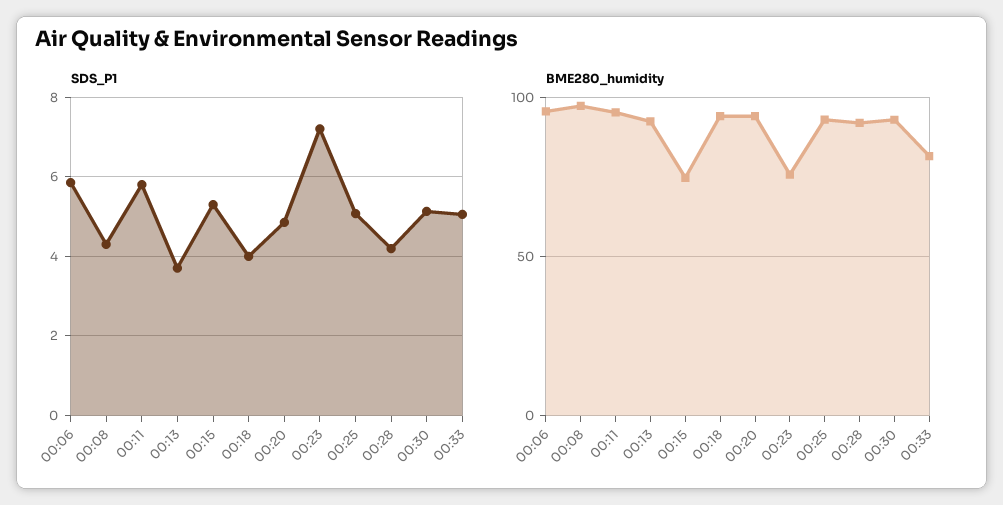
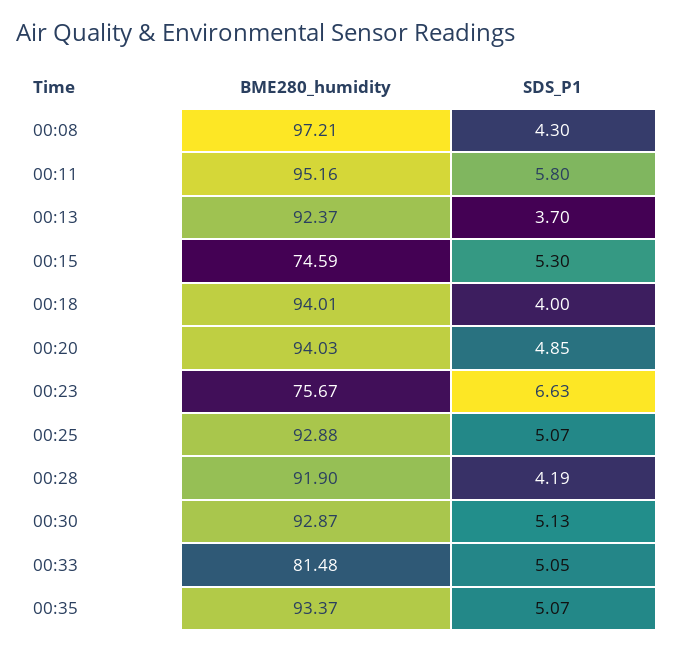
SDS_P1, 00:06: 5.8 -> none
SDS_P1, 00:23: 7.2 -> 6.63
BME280_humidity, 00:06: 95 -> none
BME280_humidity, 00:35: none -> 93.37
SDS_P1, 00:35: none -> 5.07

